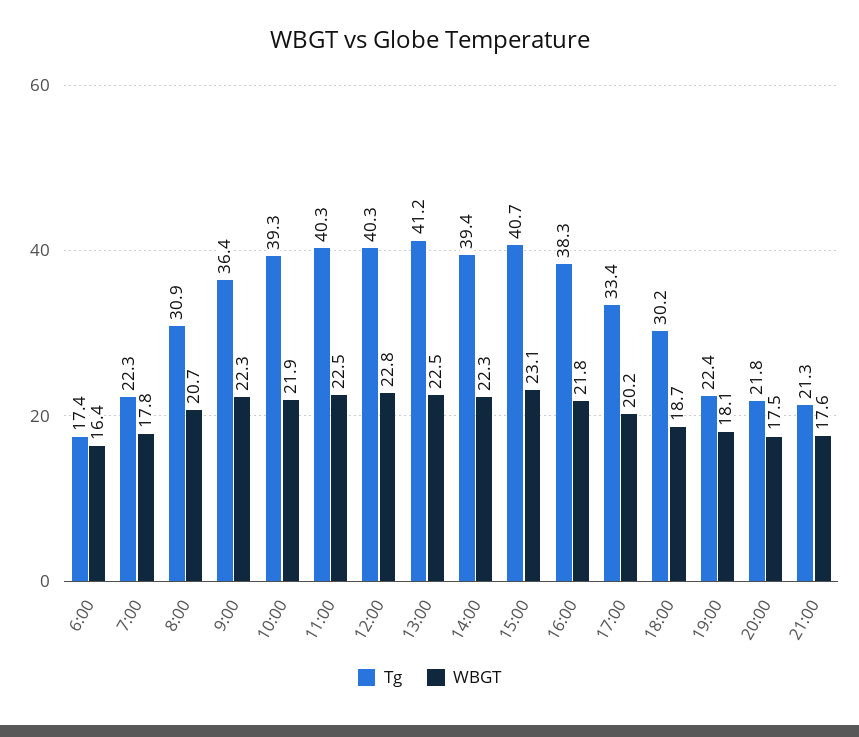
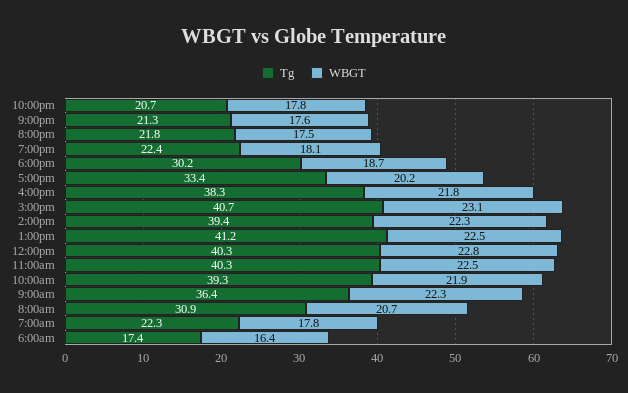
Tg, 10:00pm: none -> 20.7
WBGT, 10:00pm: none -> 17.8

